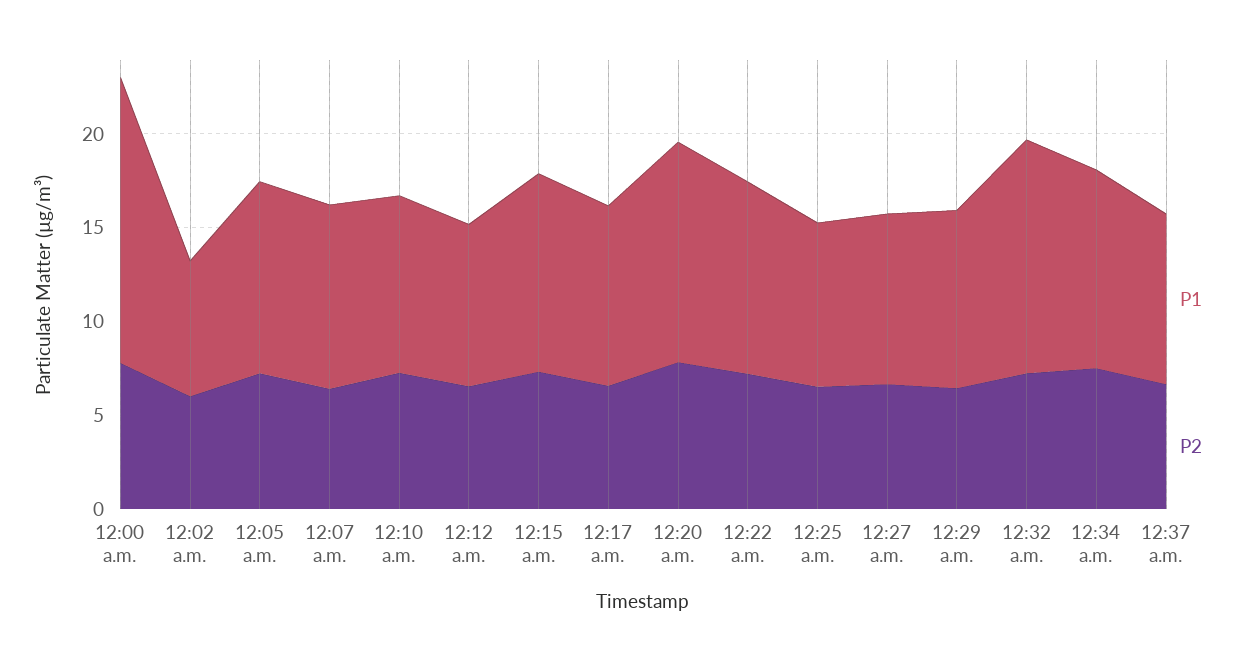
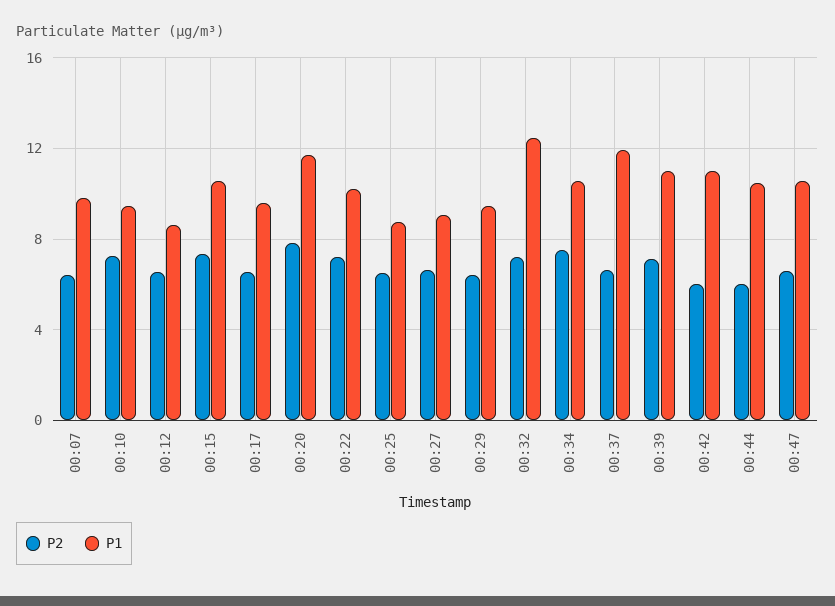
P1, 12:00 a.m.: 15 -> none
P2, 12:00 a.m.: 8 -> none
P1, 12:02 a.m.: 7 -> none
P2, 12:02 a.m.: 6 -> none
P1, 12:05 a.m.: 10 -> none
P2, 12:05 a.m.: 7 -> none
P1, 12:37 a.m.: 9 -> 12
P2, 00:39: none -> 7
P1, 00:39: none -> 11
P2, 00:42: none -> 6
P1, 00:42: none -> 11
P2, 00:44: none -> 6
P1, 00:44: none -> 10.5
P2, 00:47: none -> 6.5
P1, 00:47: none -> 10.5

